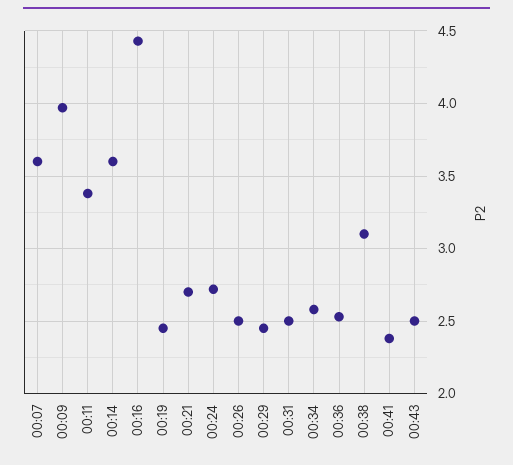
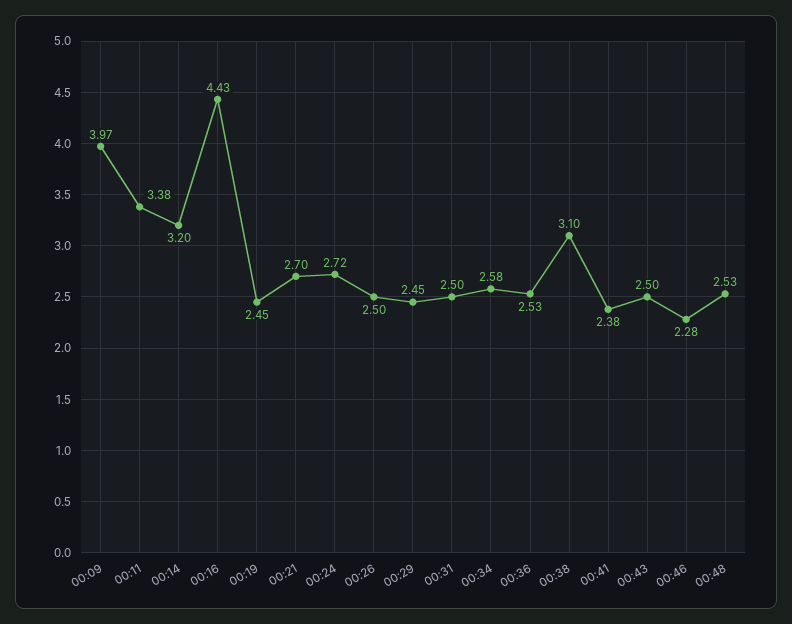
00:07: 3.6 -> none
00:14: 3.6 -> 3.2
00:46: none -> 2.28
00:48: none -> 2.53

